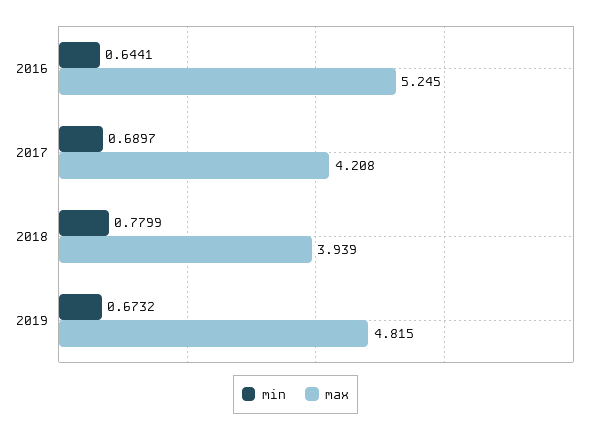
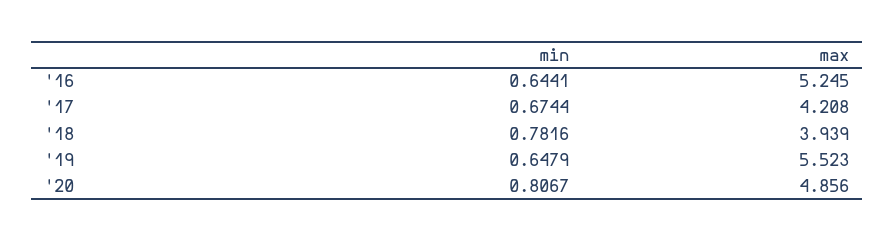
min, 2017: 0.6897 -> 0.6744
min, 2018: 0.7799 -> 0.7816
min, 2019: 0.6732 -> 0.6479
max, 2019: 4.815 -> 5.523
min, '20: none -> 0.8067
max, '20: none -> 4.856

